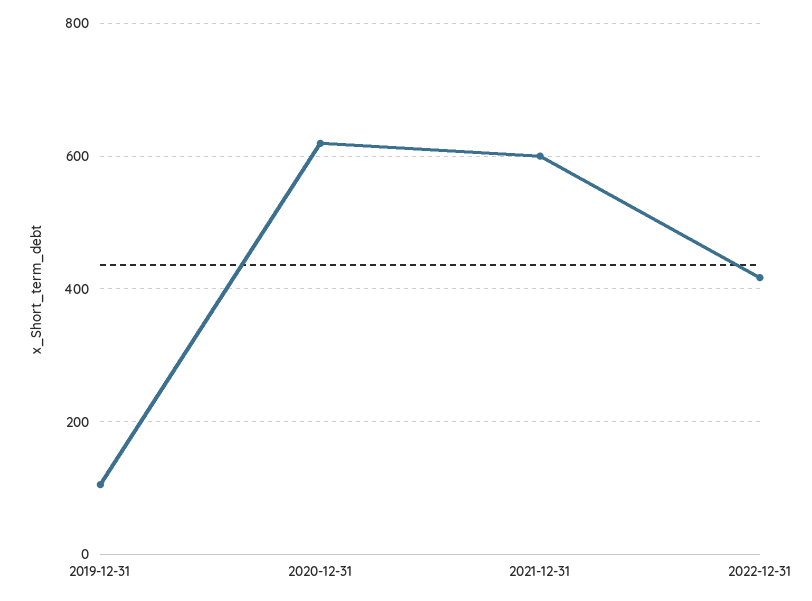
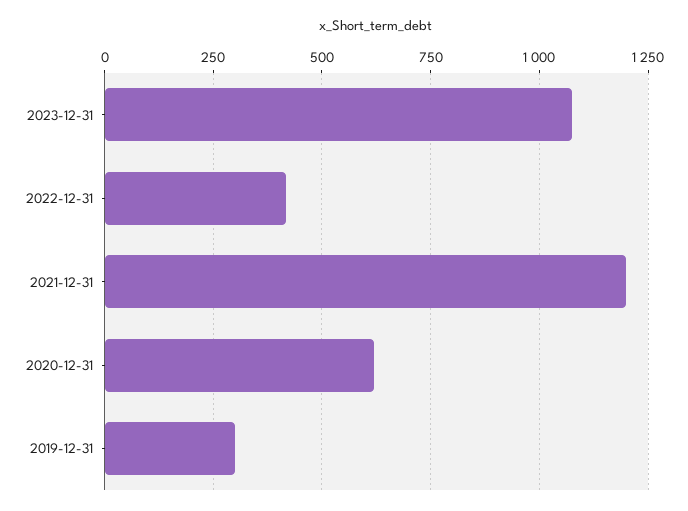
2019-12-31: 100 -> 300
2021-12-31: 600 -> 1200
2023-12-31: none -> 1075

